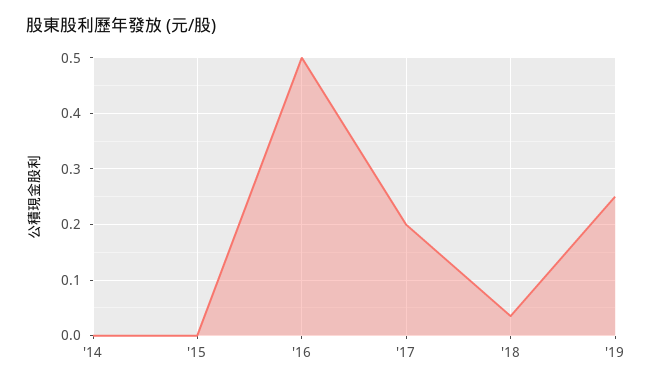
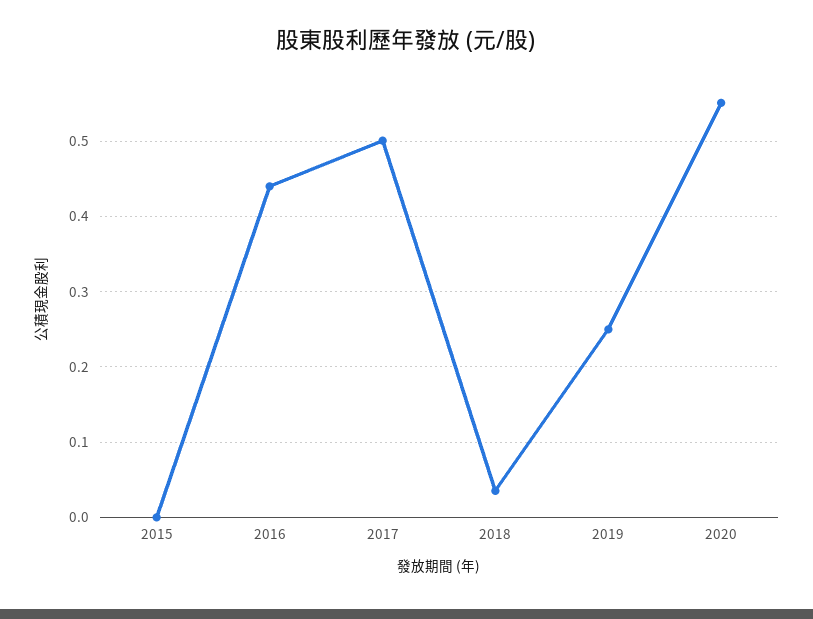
'14: 0 -> none
'16: 0.5 -> 0.44
'17: 0.2 -> 0.5
2020: none -> 0.55

